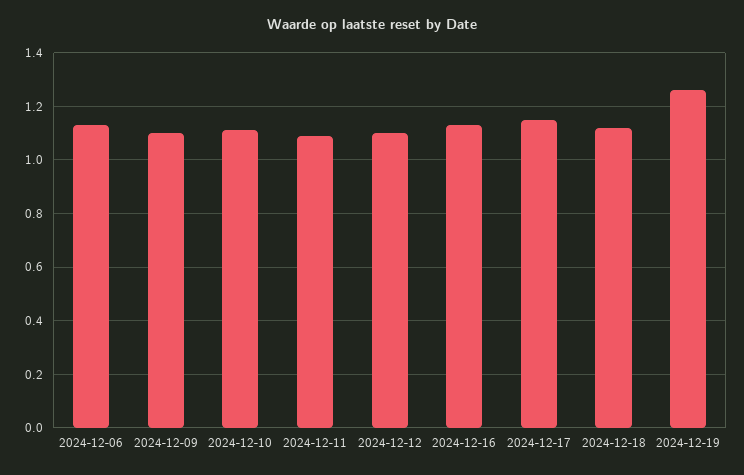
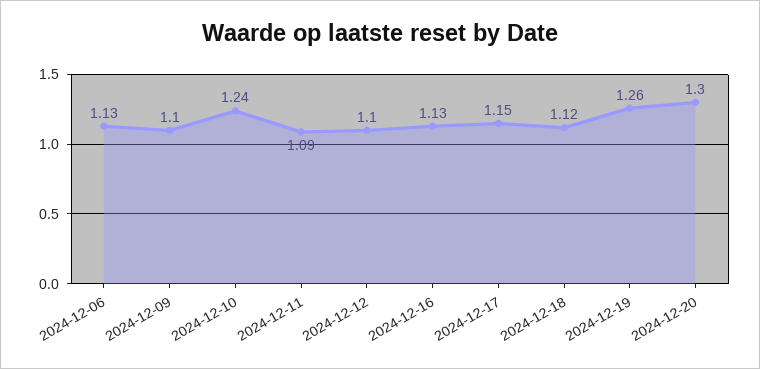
2024-12-10: 1.1 -> 1.24
2024-12-20: none -> 1.3

